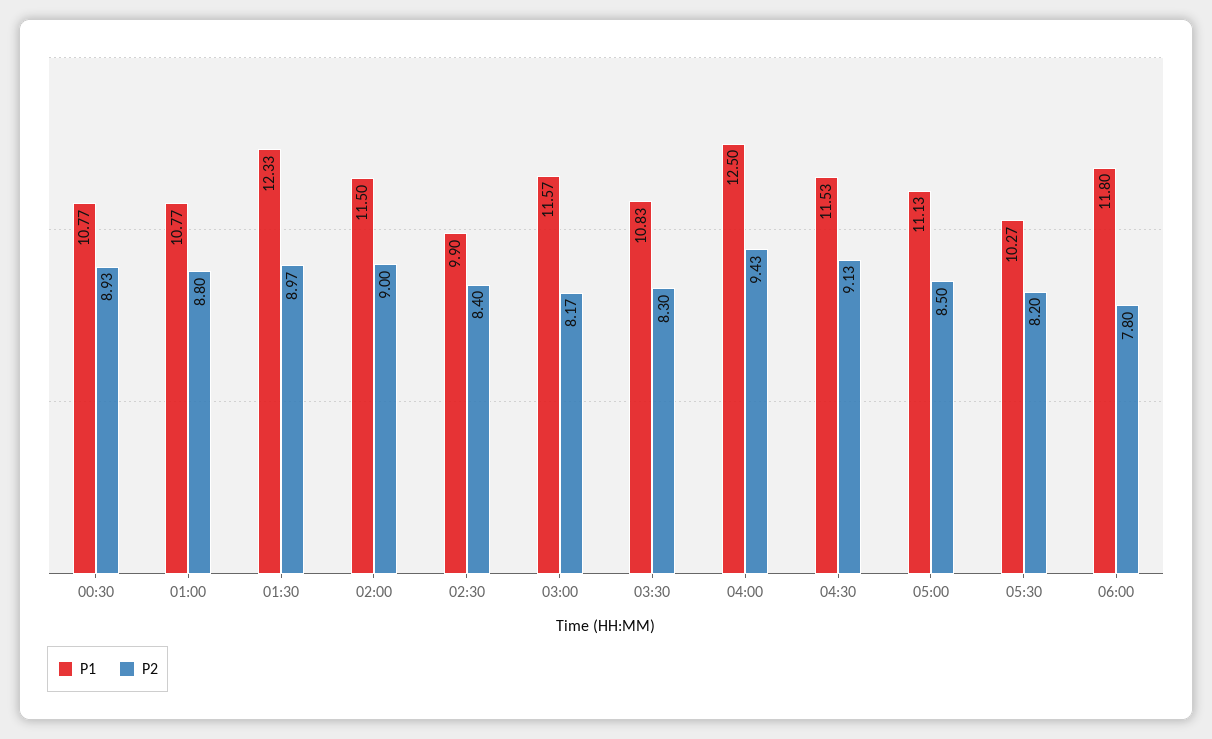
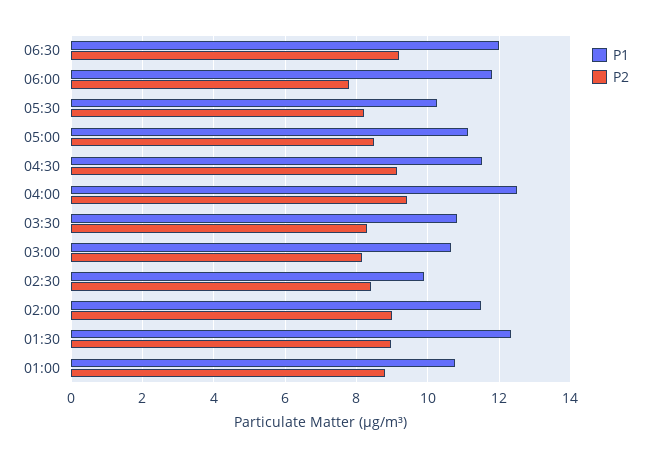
P1, 00:30: 10.77 -> none
P2, 00:30: 8.93 -> none
P1, 03:00: 11.57 -> 10.6
P1, 06:30: none -> 12
P2, 06:30: none -> 9.2

